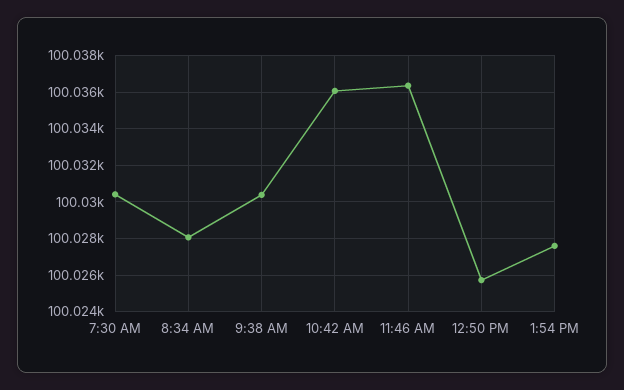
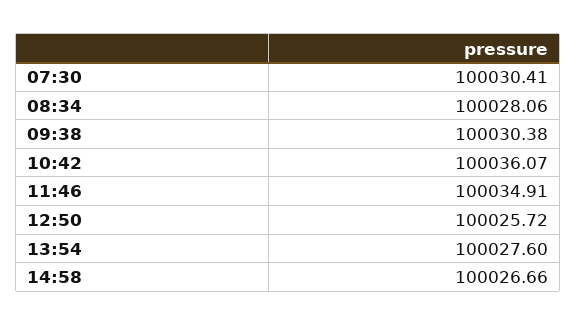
11:46 AM: 100036.5 -> 100034.91
14:58: none -> 100026.66

